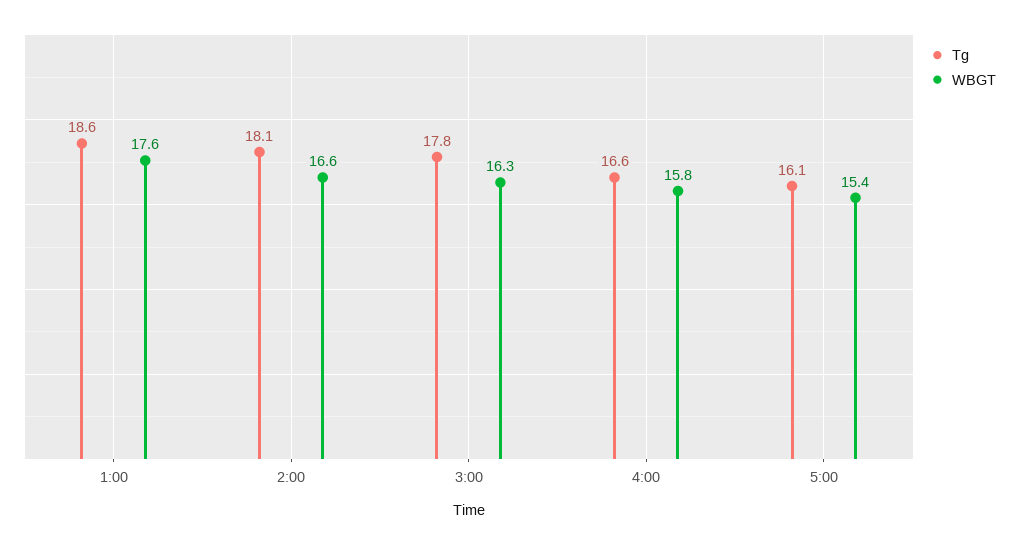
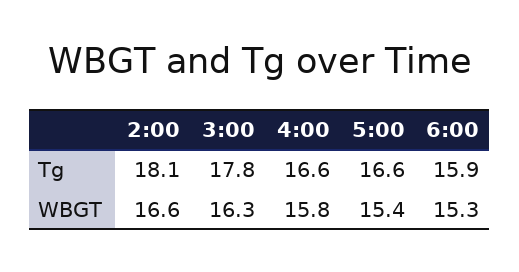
Tg, 1:00: 18.6 -> none
WBGT, 1:00: 17.6 -> none
Tg, 5:00: 16.1 -> 16.6
Tg, 6:00: none -> 15.9
WBGT, 6:00: none -> 15.3

